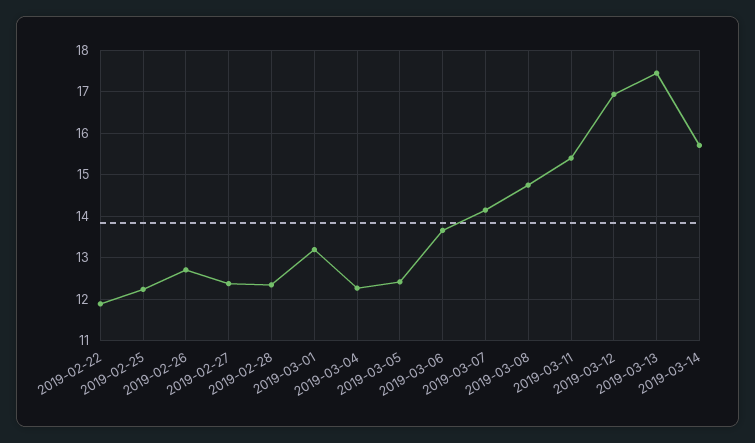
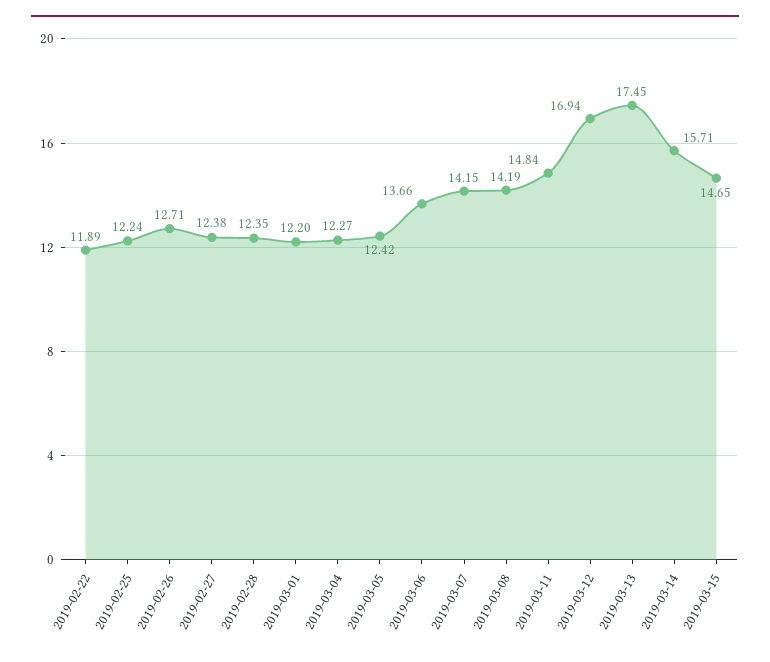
2019-03-01: 13.2 -> 12.2
2019-03-08: 14.8 -> 14.19
2019-03-11: 15.4 -> 14.84
2019-03-15: none -> 14.65

